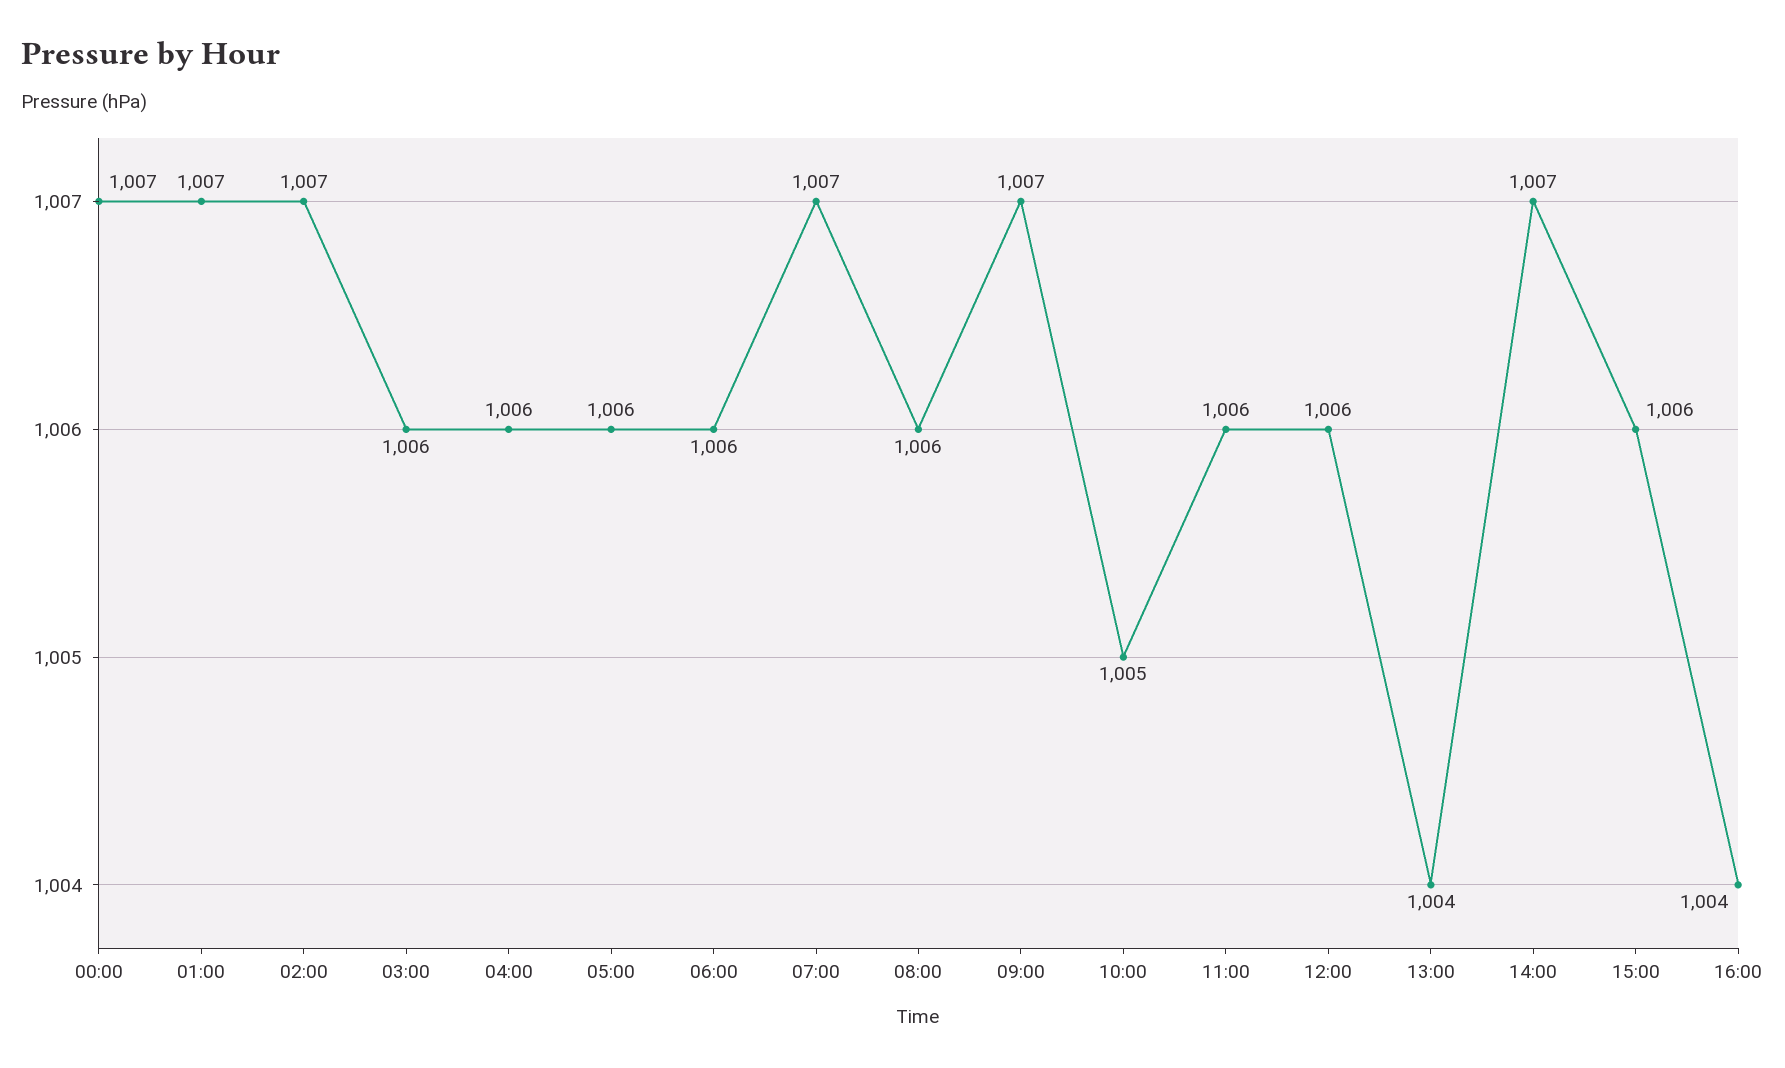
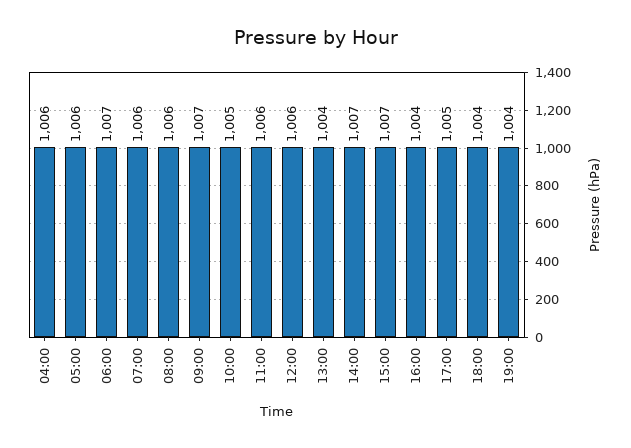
00:00: 1007 -> none
01:00: 1007 -> none
02:00: 1007 -> none
03:00: 1006 -> none
06:00: 1006 -> 1007
07:00: 1007 -> 1006
15:00: 1006 -> 1007
17:00: none -> 1005
18:00: none -> 1004
19:00: none -> 1004

